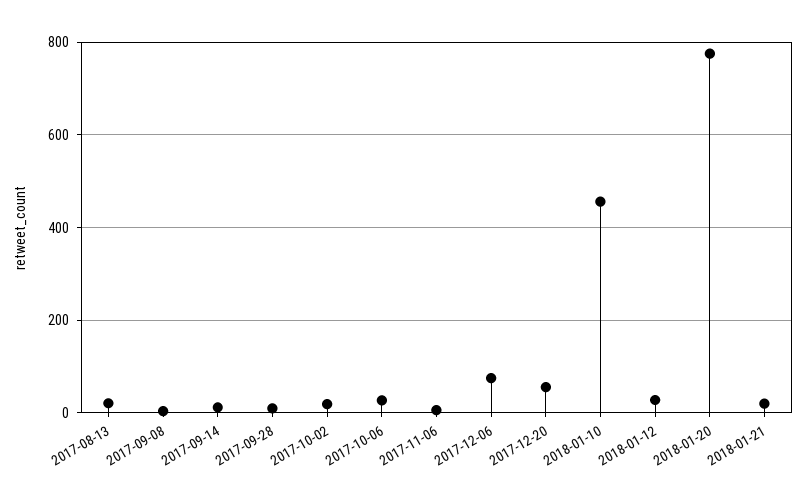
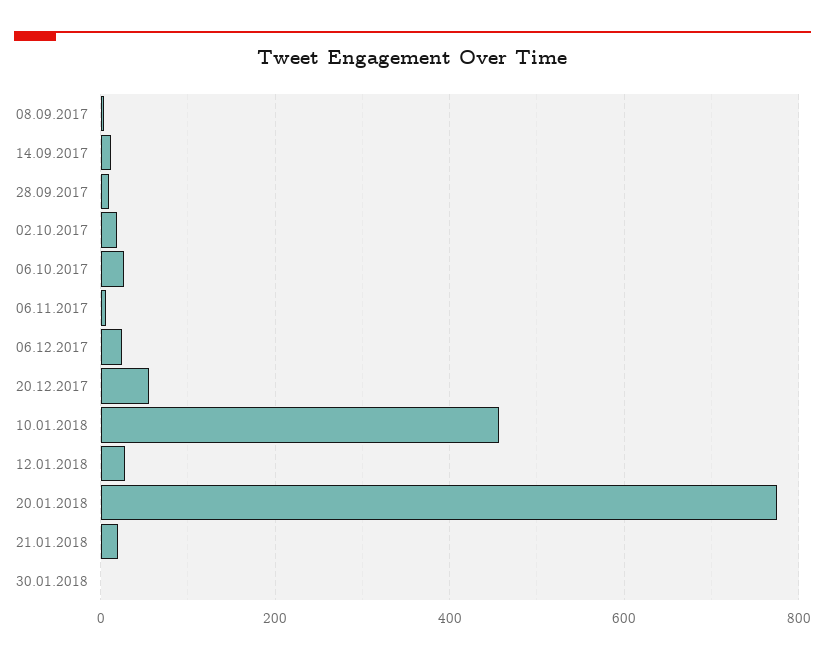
2017-08-13: 20 -> none
2017-12-06: 80 -> 20
30.01.2018: none -> 0

